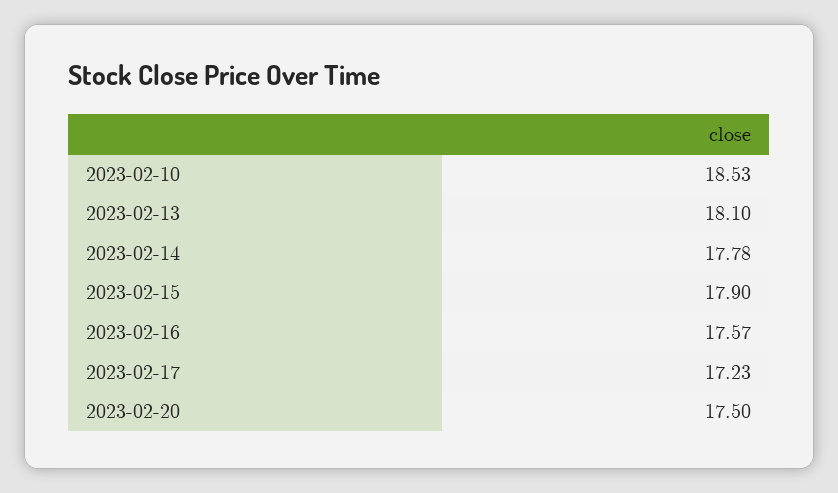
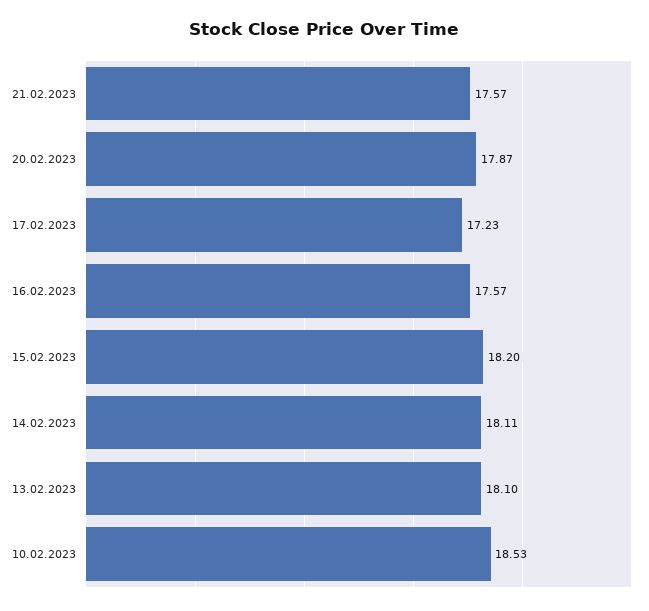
2023-02-14: 17.78 -> 18.11
2023-02-15: 17.9 -> 18.2
2023-02-20: 17.5 -> 17.87
21.02.2023: none -> 17.57

